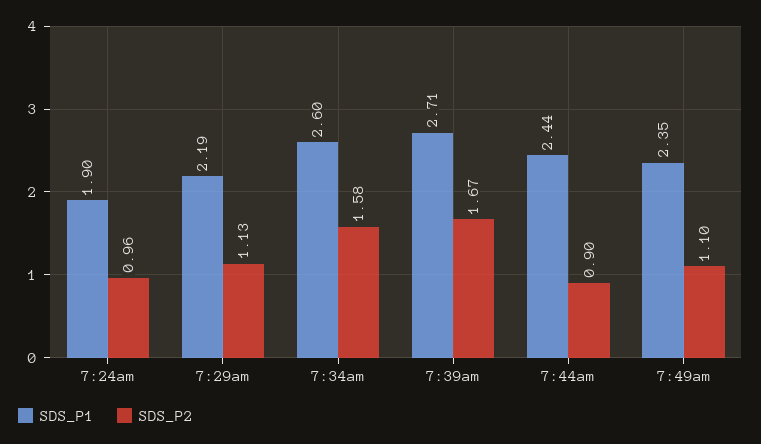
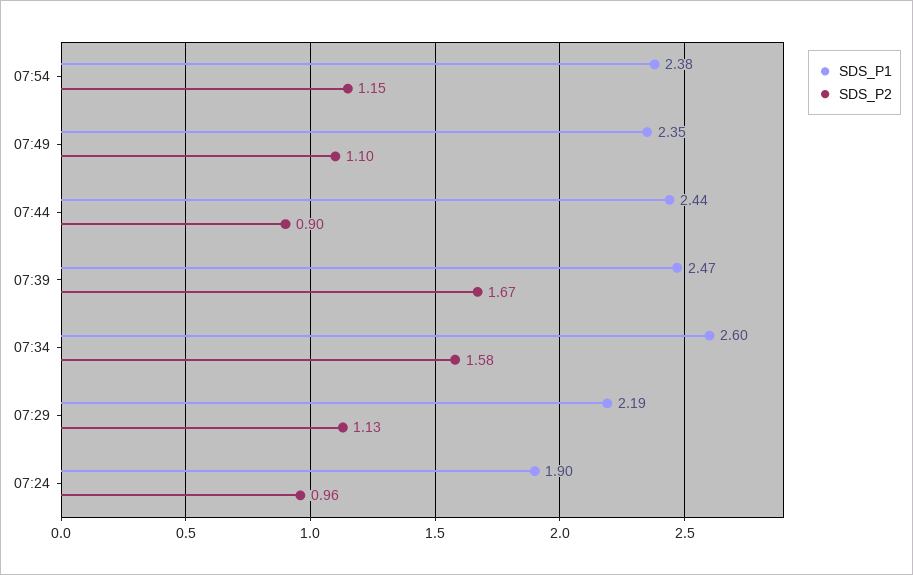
SDS_P1, 7:39am: 2.71 -> 2.47
SDS_P1, 07:54: none -> 2.38
SDS_P2, 07:54: none -> 1.15

